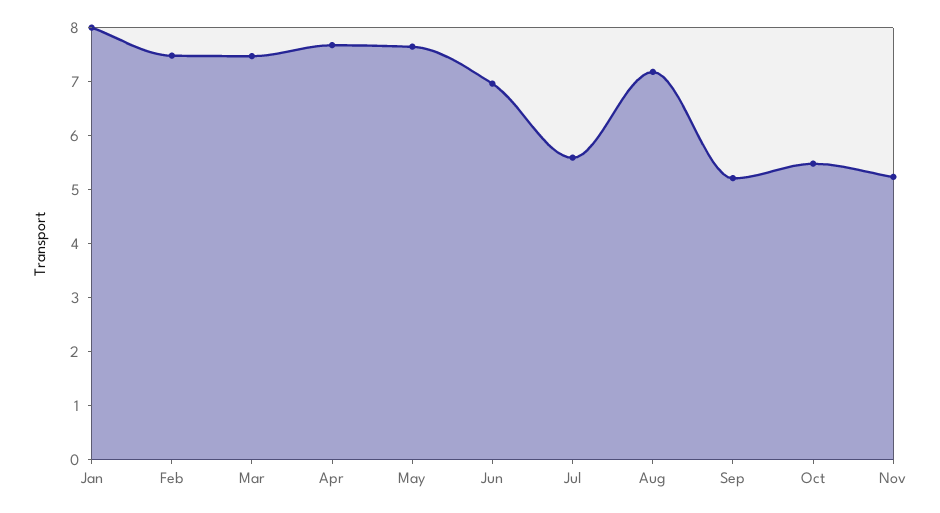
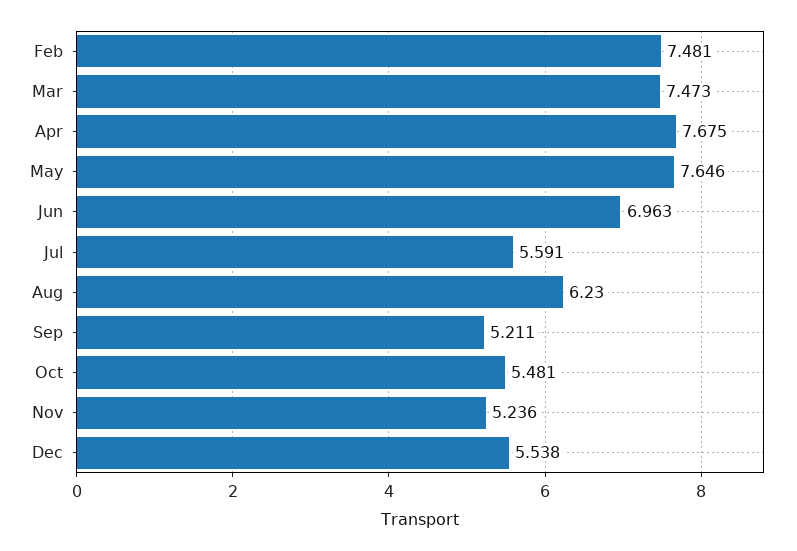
Jan: 8 -> none
Aug: 7.2 -> 6.23
Dec: none -> 5.538

